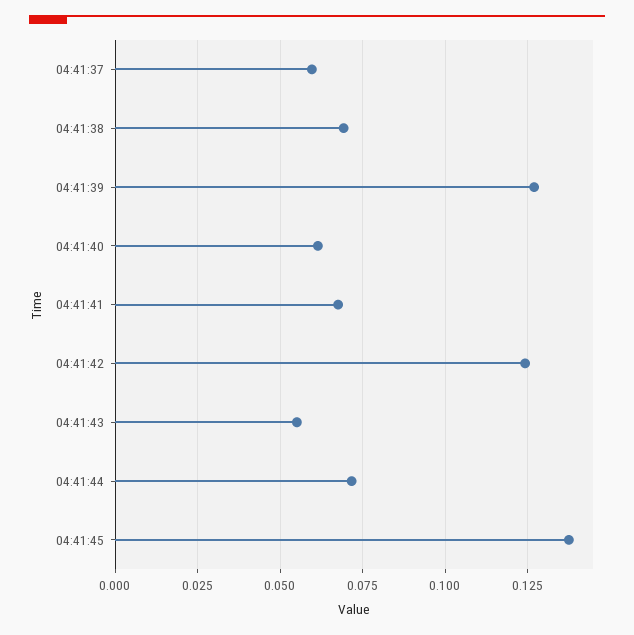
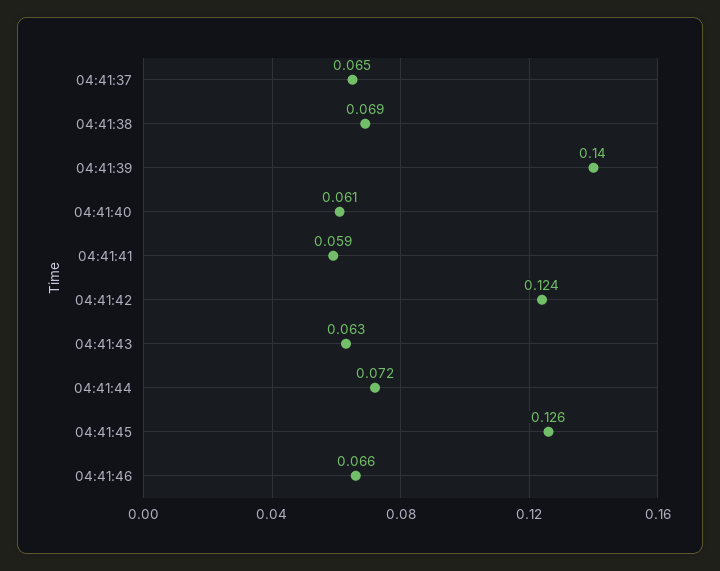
04:41:37: 0.06 -> 0.065
04:41:39: 0.1275 -> 0.14
04:41:41: 0.0675 -> 0.059
04:41:43: 0.055 -> 0.063
04:41:45: 0.1375 -> 0.126
04:41:46: none -> 0.066

